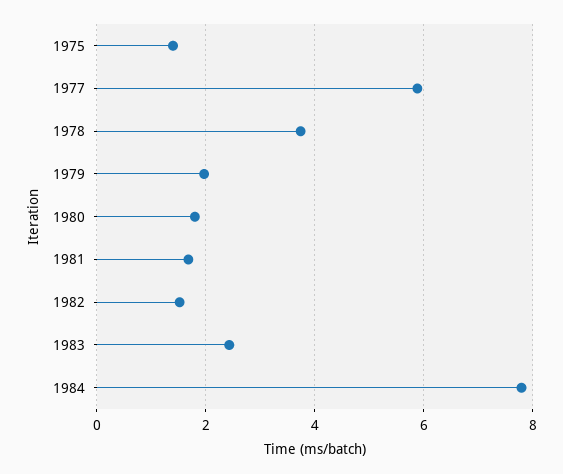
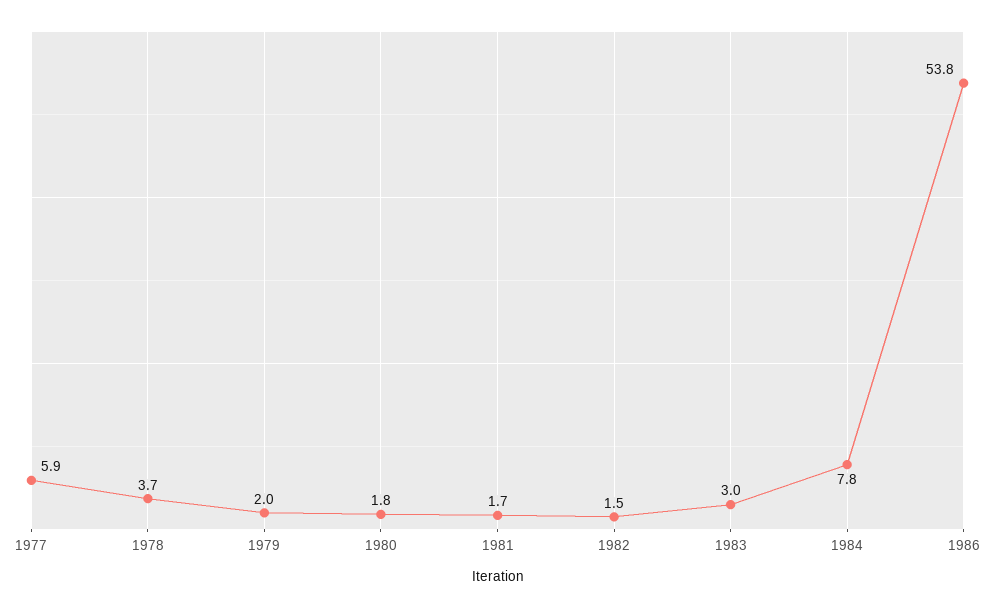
1975: 1.4 -> none
1983: 2.4 -> 3
1986: none -> 53.8

